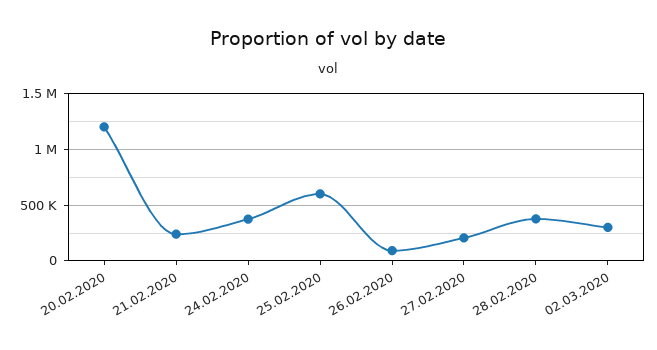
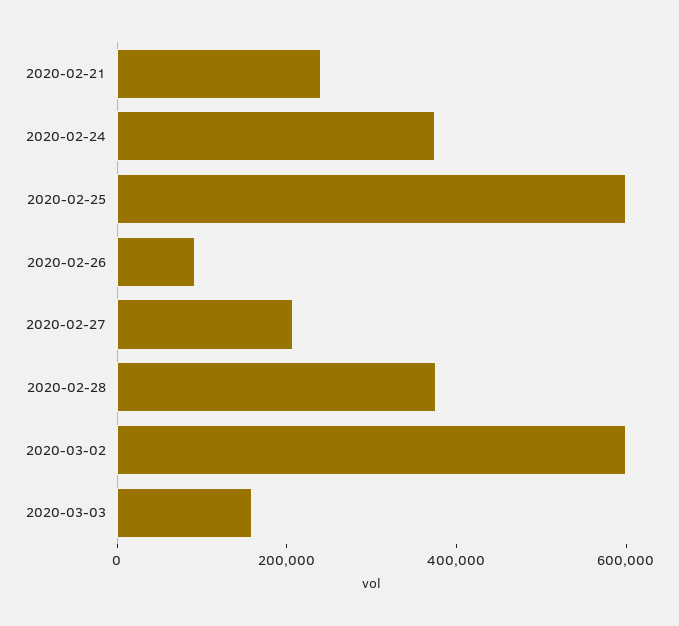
20.02.2020: 1200000 -> none
02.03.2020: 300000 -> 600000
2020-03-03: none -> 150000

